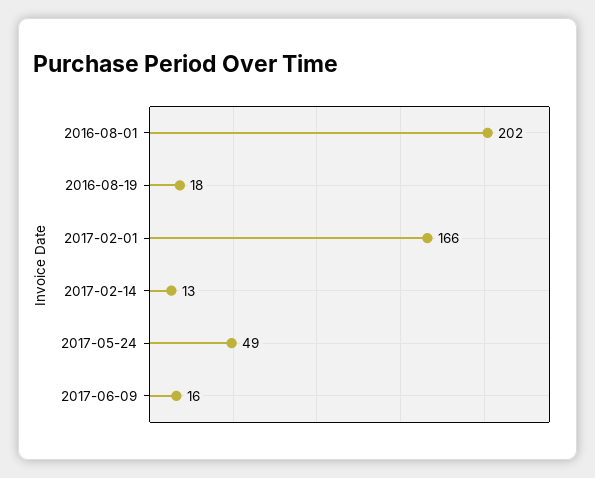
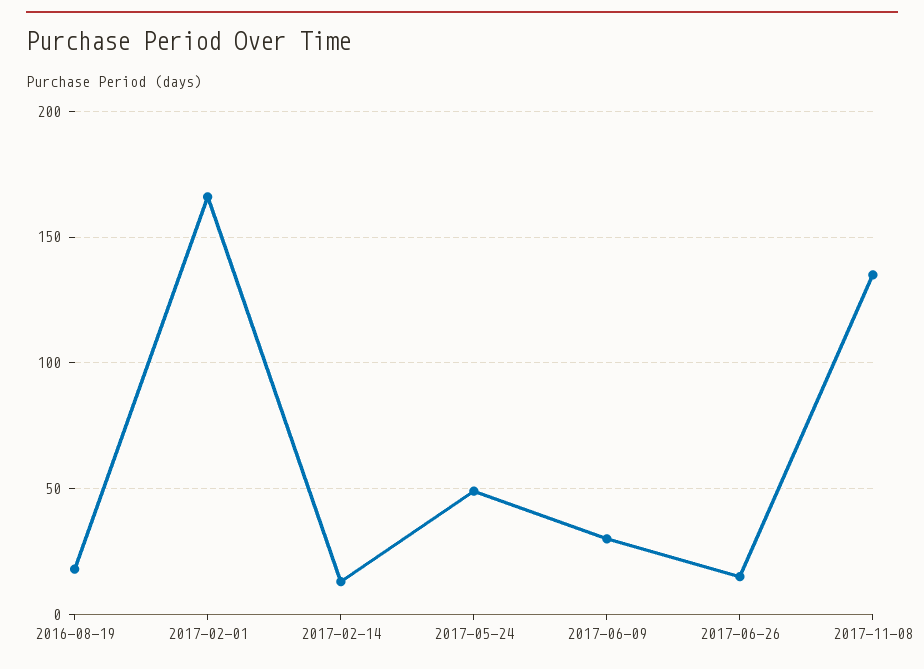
2016-08-01: 202 -> none
2017-06-09: 16 -> 30
2017-06-26: none -> 15
2017-11-08: none -> 135

